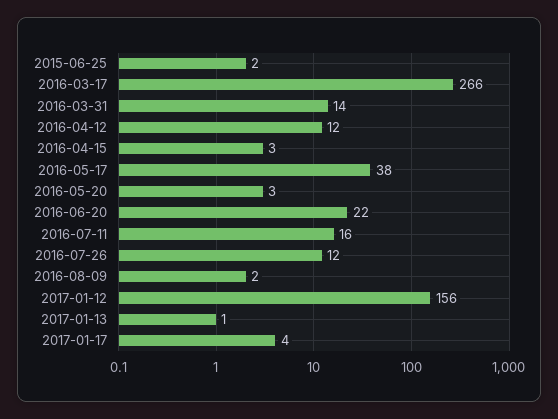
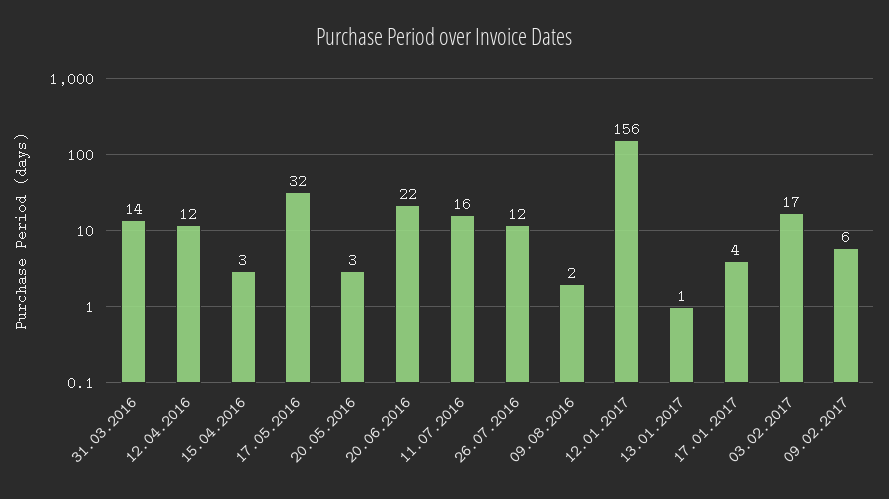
2015-06-25: 2 -> none
2016-03-17: 266 -> none
2016-05-17: 38 -> 32
03.02.2017: none -> 17
09.02.2017: none -> 6

